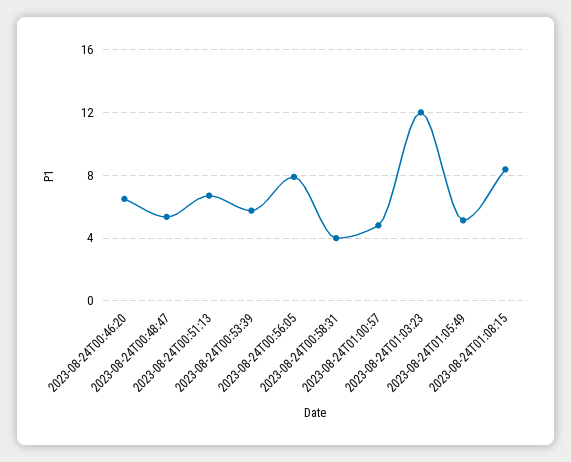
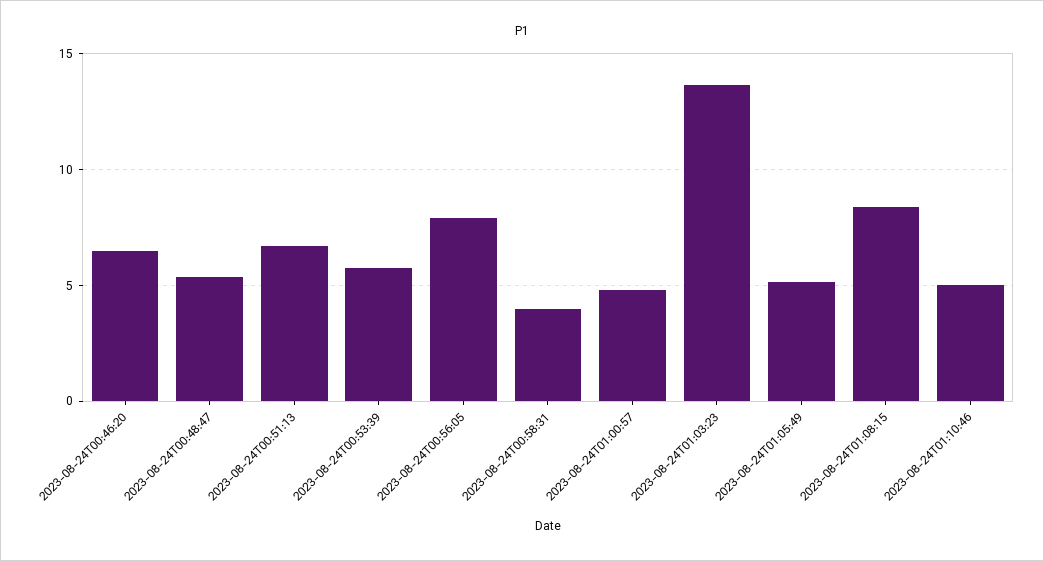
2023-08-24T01:03:23: 12 -> 13.5
2023-08-24T01:10:46: none -> 5

